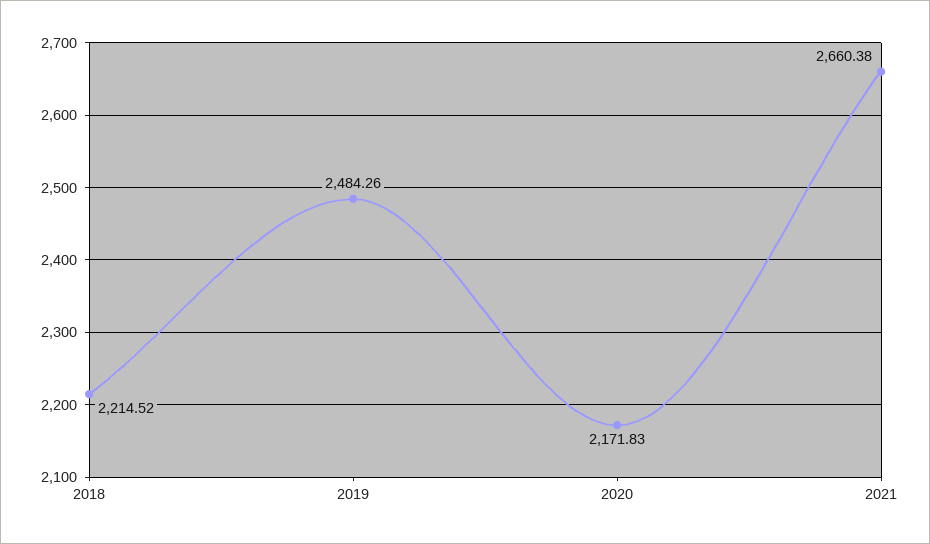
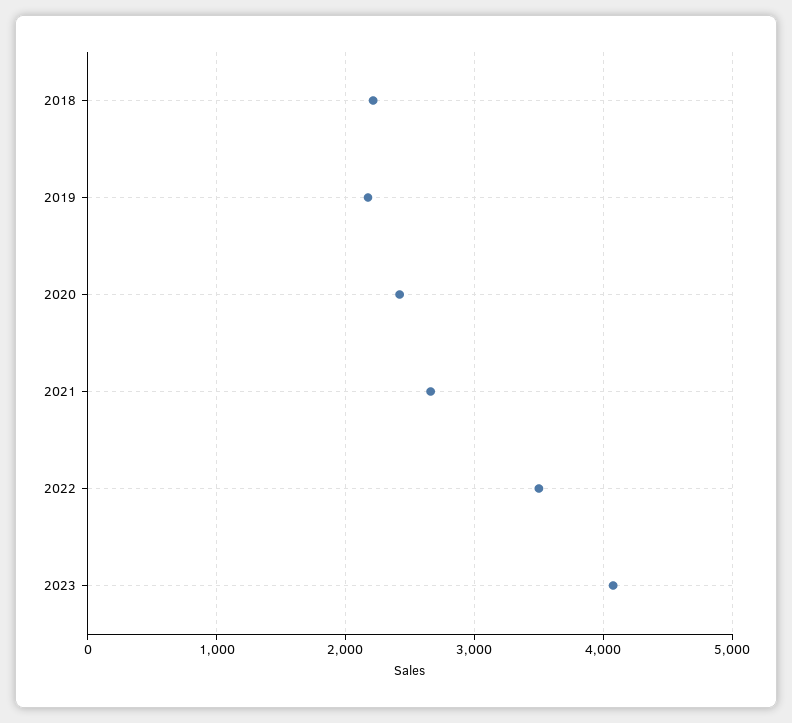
2019: 2484.26 -> 2200
2020: 2171.83 -> 2400
2022: none -> 3500
2023: none -> 4100

